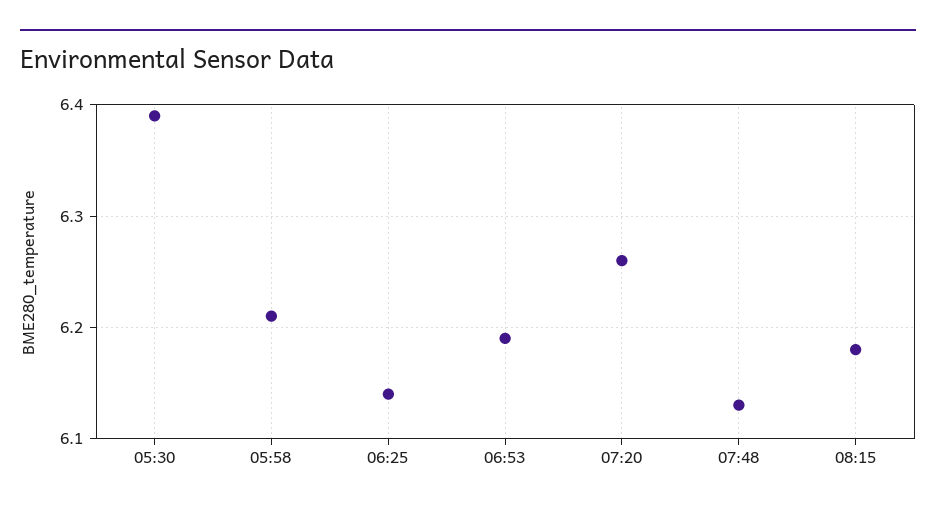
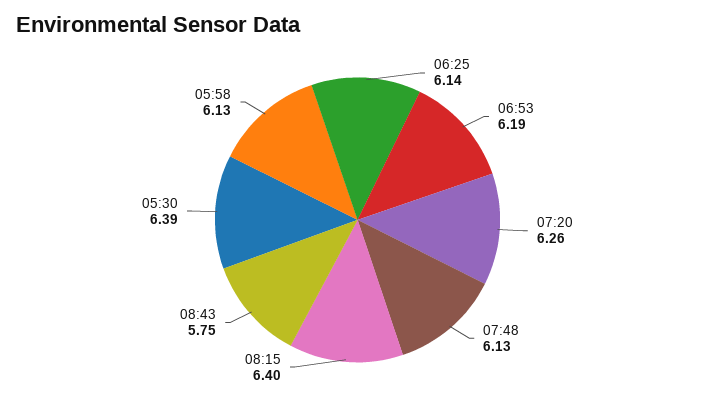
05:58: 6.21 -> 6.13
08:15: 6.18 -> 6.4
08:43: none -> 5.75

